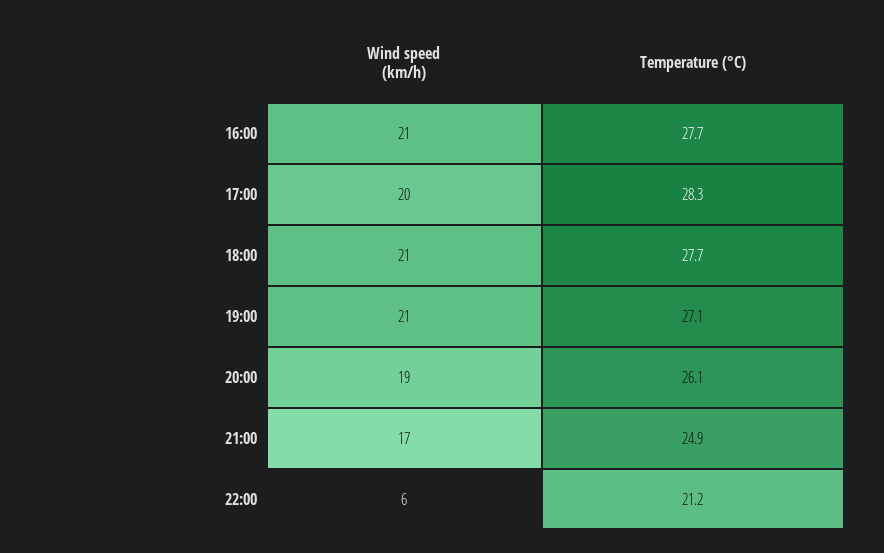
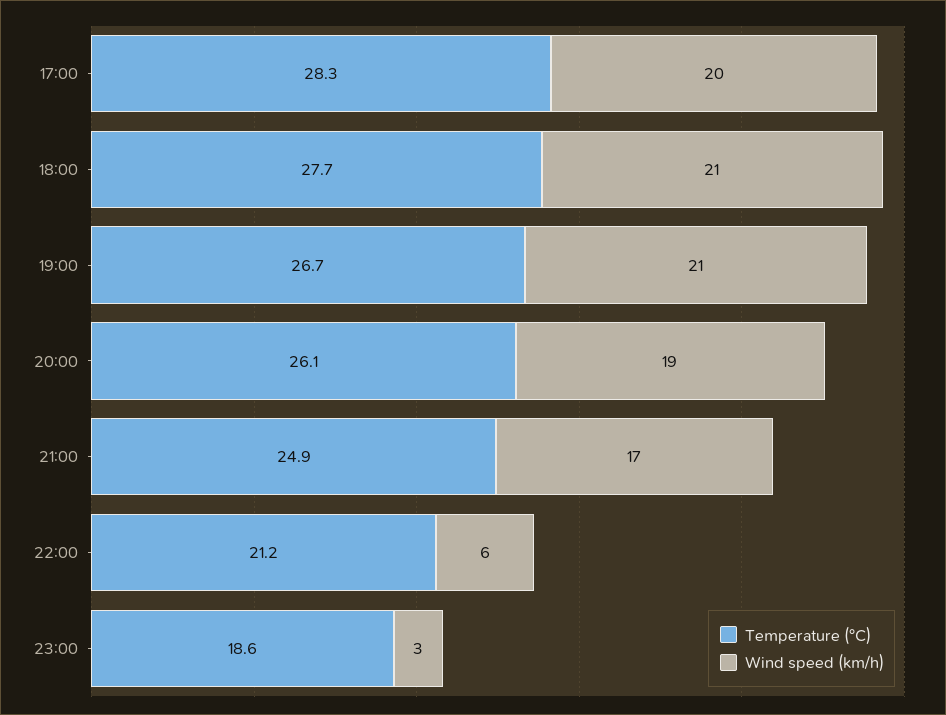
Wind speed (km/h), 16:00: 21 -> none
Temperature (°C), 16:00: 27.7 -> none
Temperature (°C), 19:00: 27.1 -> 26.7
Temperature (°C), 23:00: none -> 18.6
Wind speed (km/h), 23:00: none -> 3

